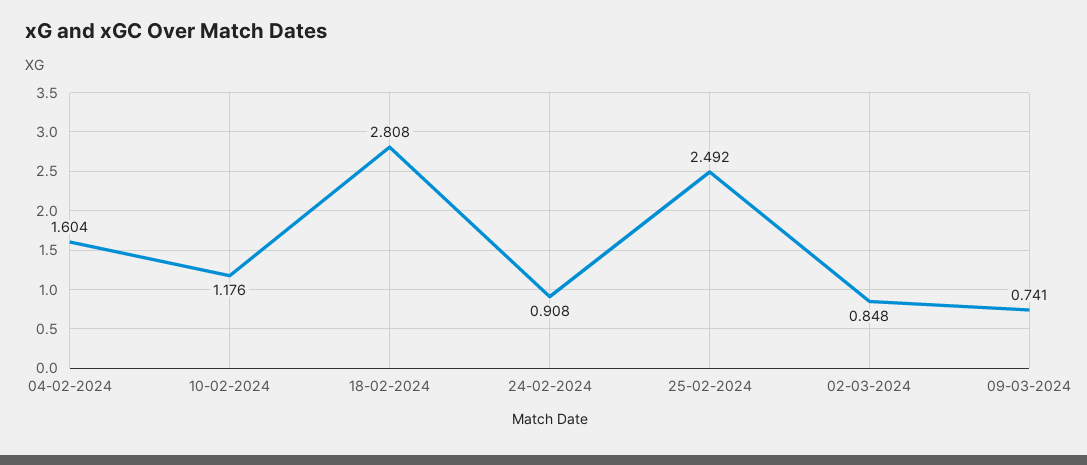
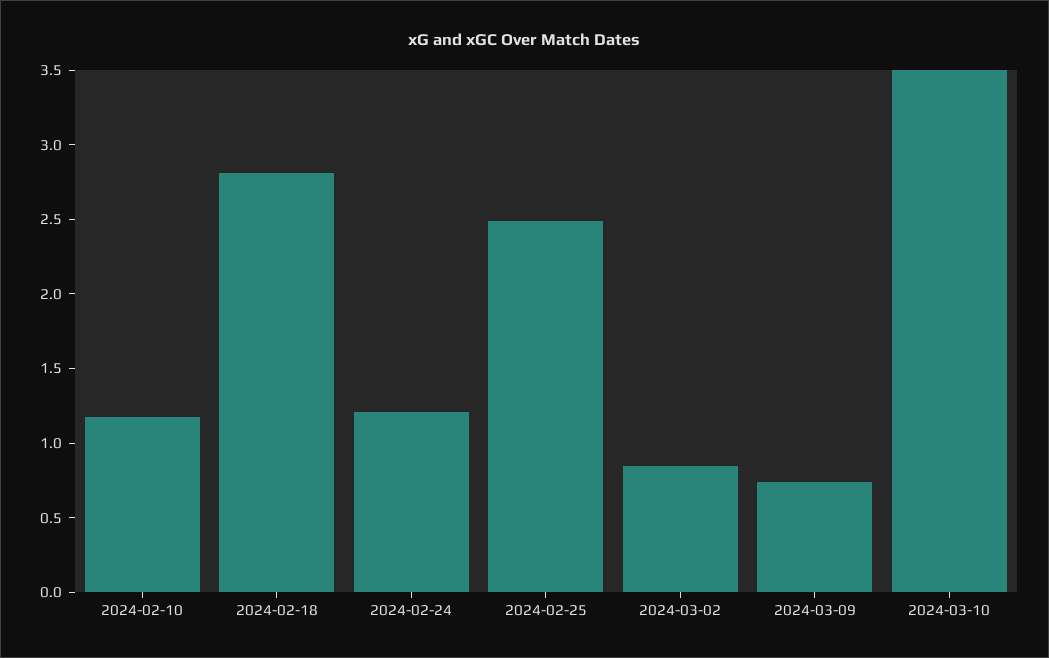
04-02-2024: 1.604 -> none
24-02-2024: 0.908 -> 1.2
2024-03-10: none -> 3.5

